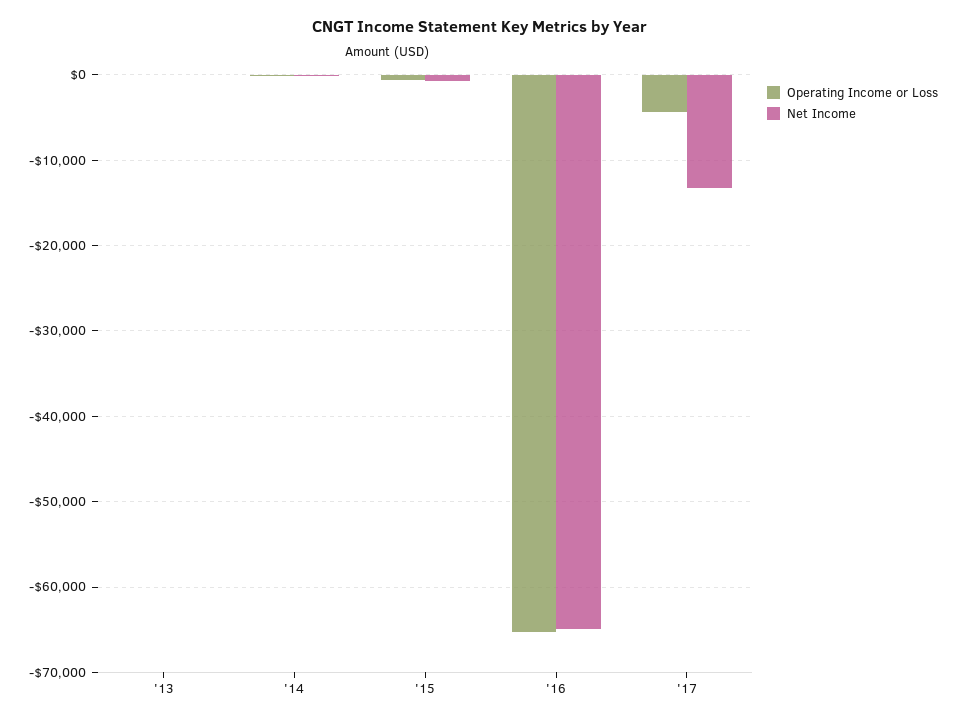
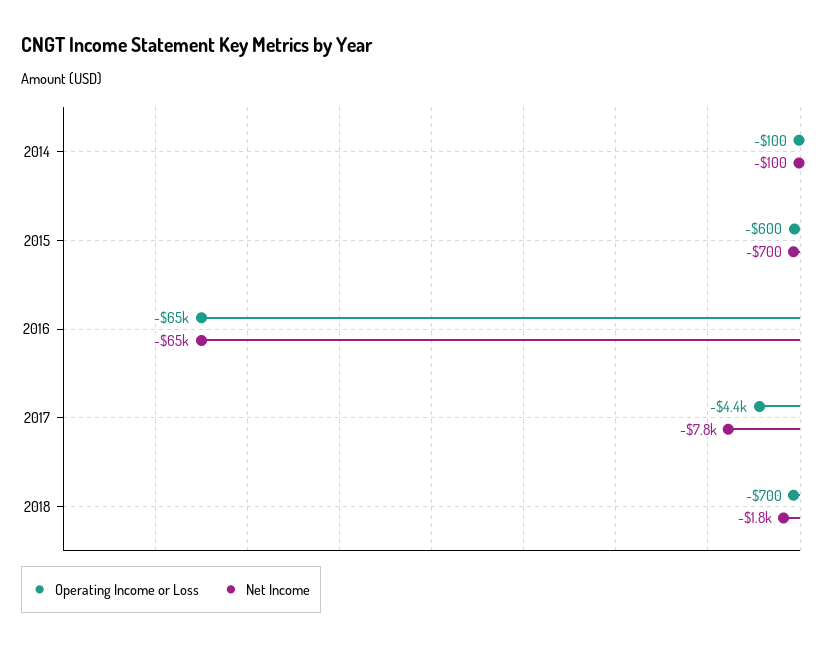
Operating Income or Loss, '13: 0 -> none
Net Income, '13: 0 -> none
Net Income, '17: -13000 -> -7800
Operating Income or Loss, 2018: none -> -700
Net Income, 2018: none -> -1800

